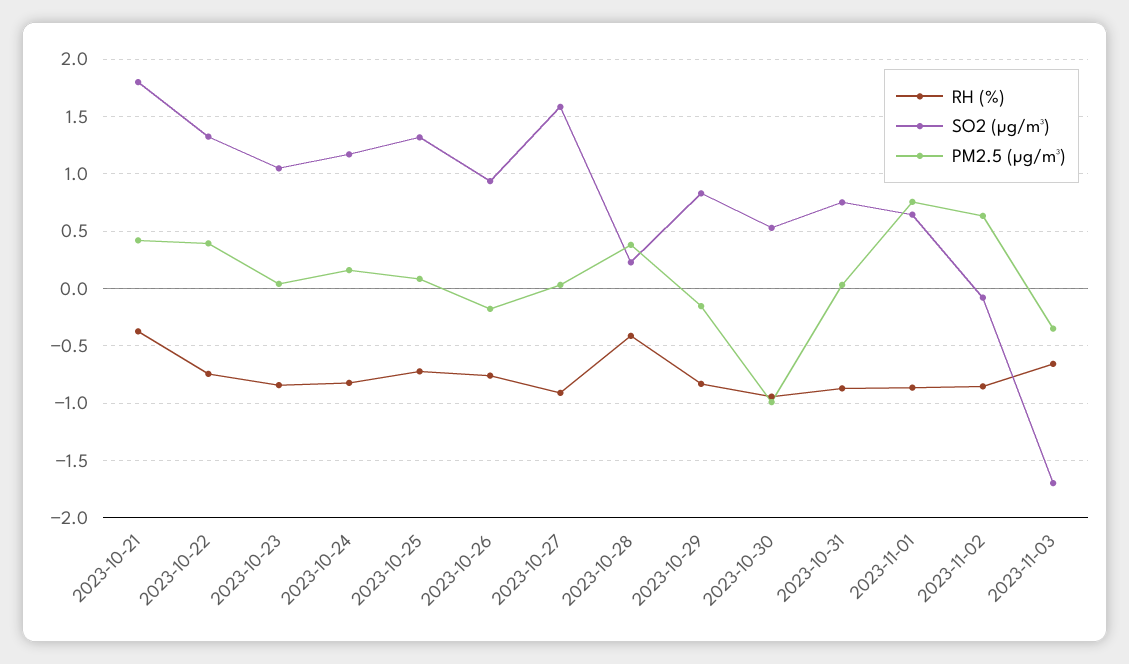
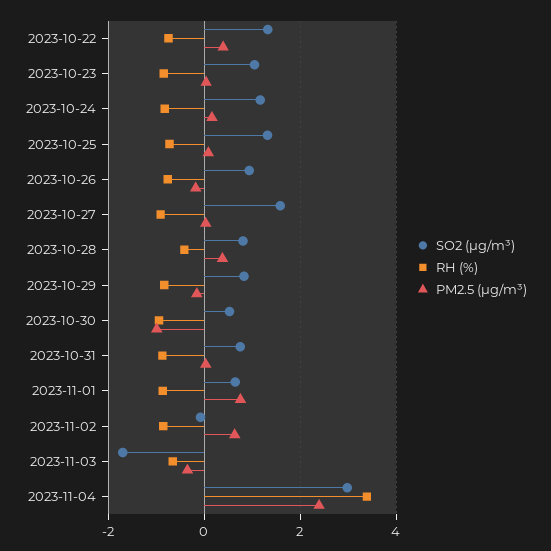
RH (%), 2023-10-21: -0.4 -> none
SO2 (µg/m³), 2023-10-21: 1.8 -> none
PM2.5 (µg/m³), 2023-10-21: 0.4 -> none
SO2 (µg/m³), 2023-10-28: 0.2 -> 0.8
SO2 (µg/m³), 2023-11-04: none -> 3
RH (%), 2023-11-04: none -> 3.4
PM2.5 (µg/m³), 2023-11-04: none -> 2.4

